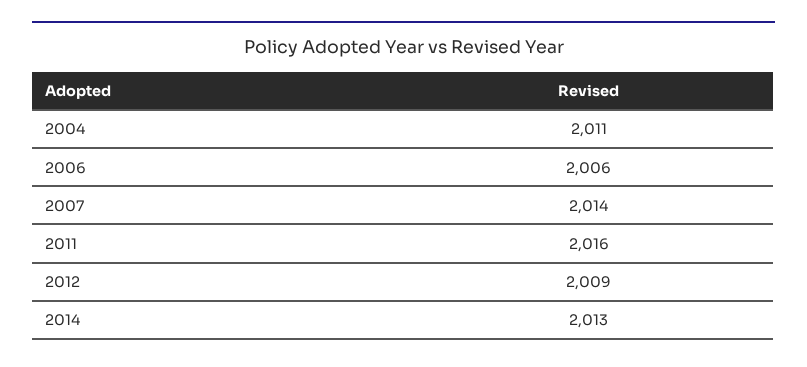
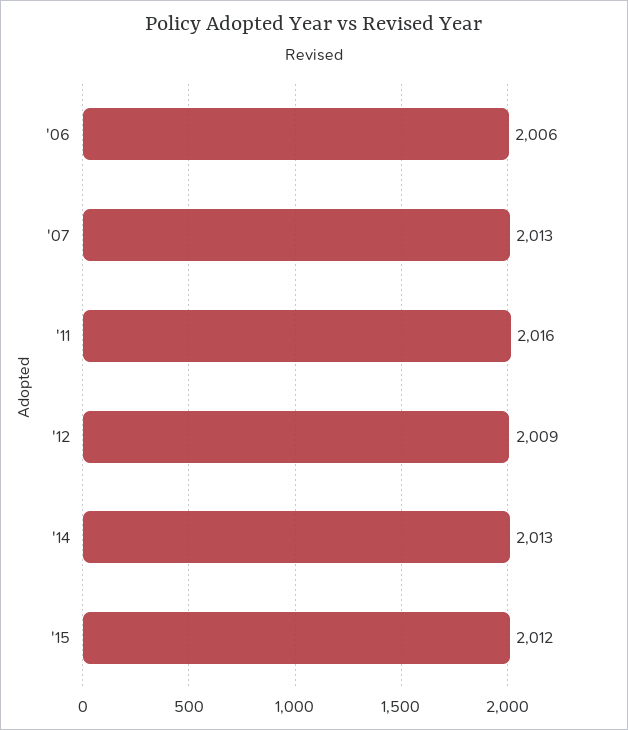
2004: 2011 -> none
2007: 2014 -> 2013
'15: none -> 2012

